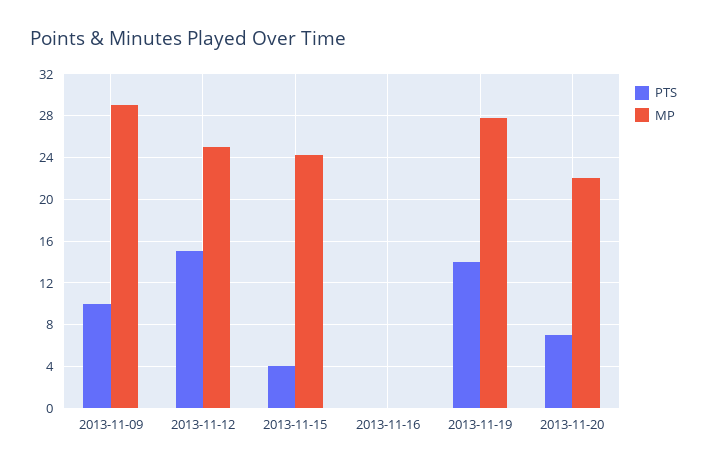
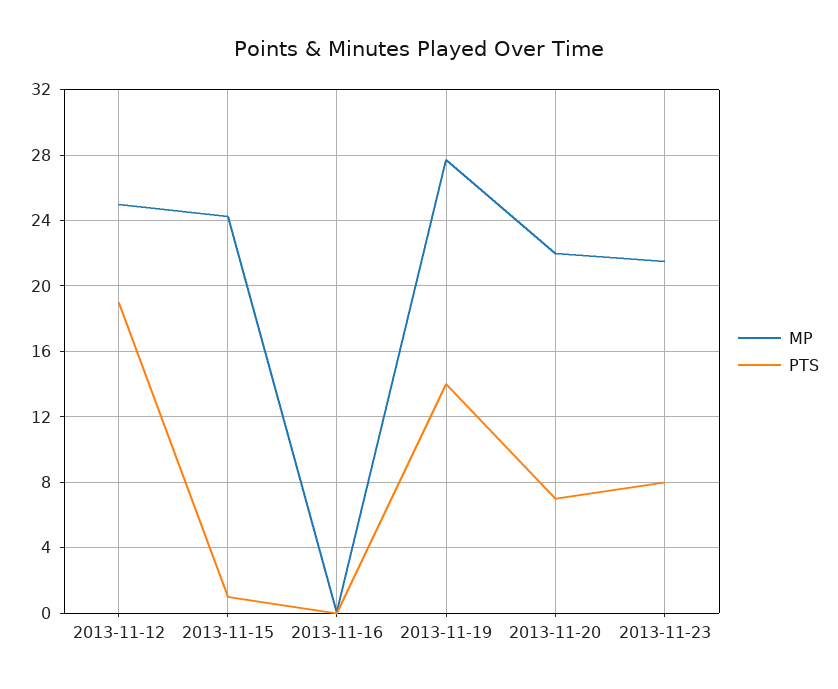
PTS, 2013-11-09: 10 -> none
MP, 2013-11-09: 29 -> none
PTS, 2013-11-12: 15 -> 19
PTS, 2013-11-15: 4 -> 1
MP, 2013-11-23: none -> 21.5
PTS, 2013-11-23: none -> 8

